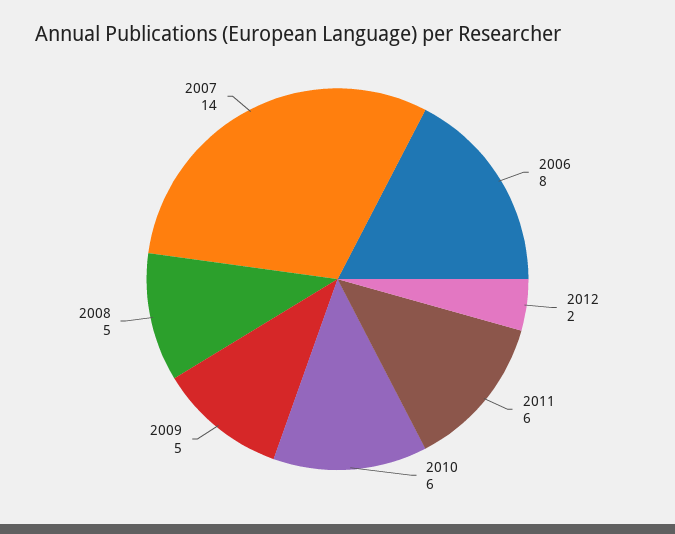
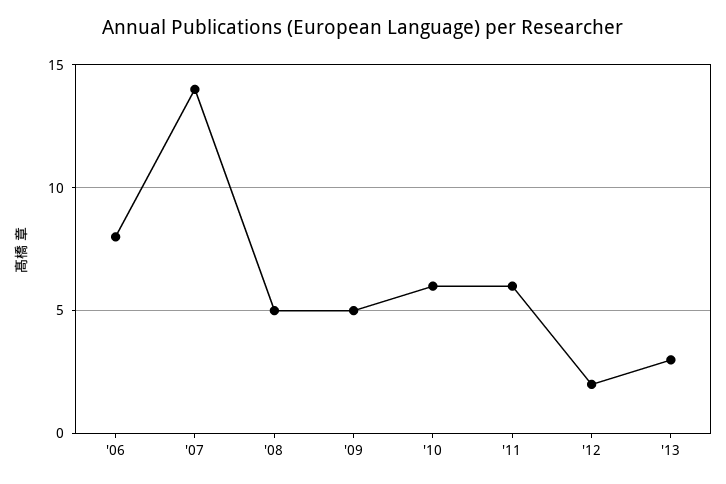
'13: none -> 3

